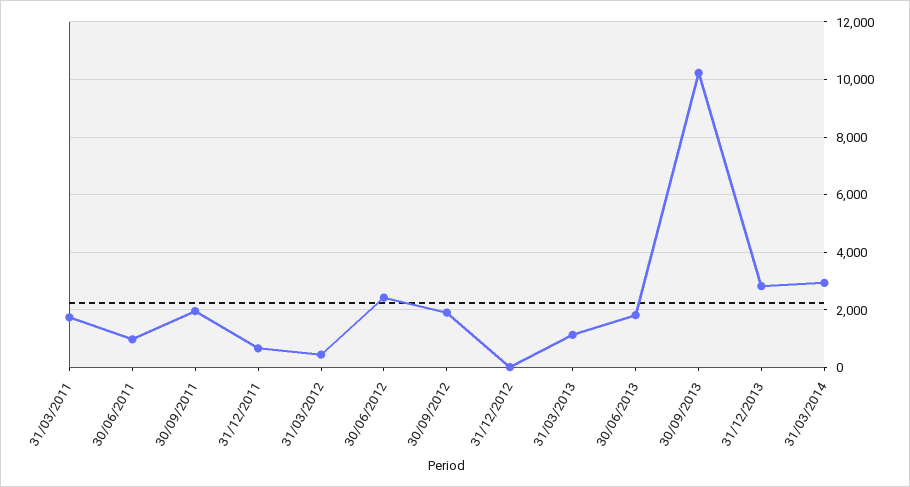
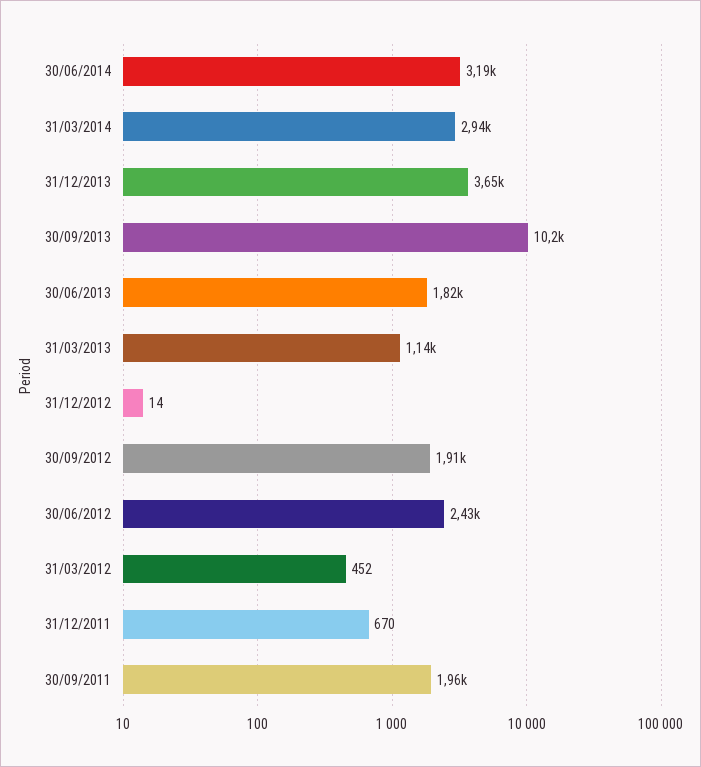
31/03/2011: 1750 -> none
30/06/2011: 1000 -> none
31/12/2013: 2750 -> 3650
30/06/2014: none -> 3190

